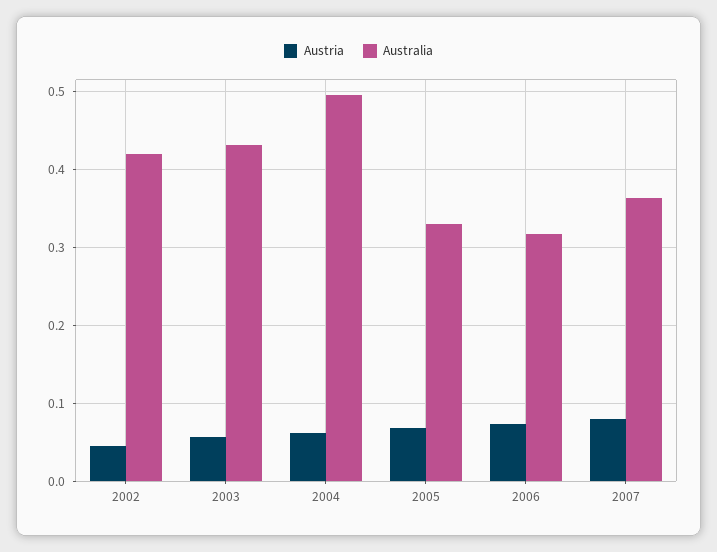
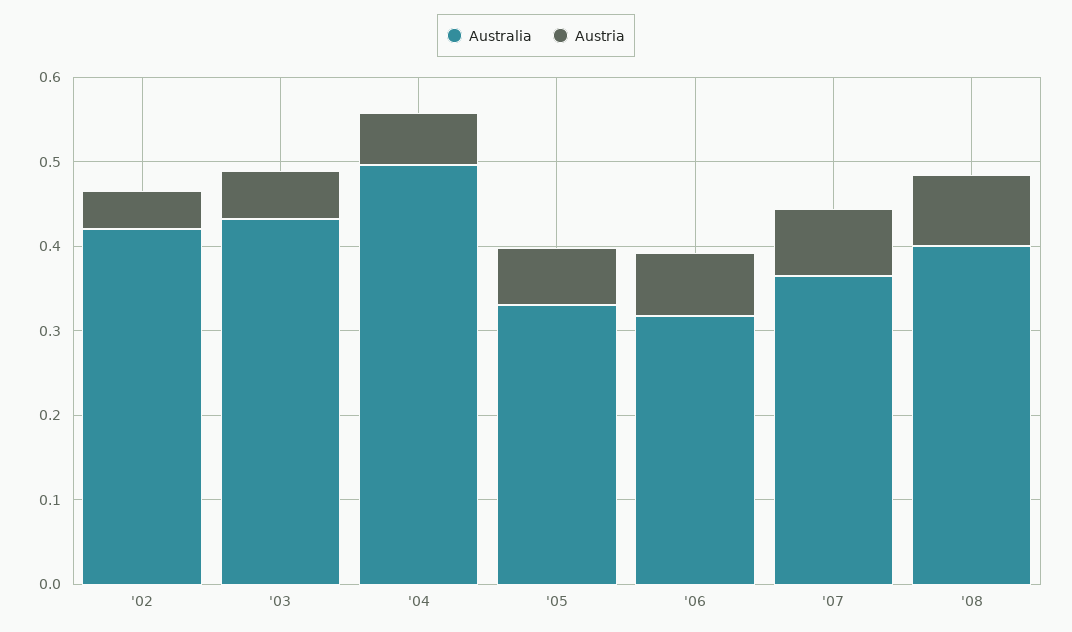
Australia, '08: none -> 0.4
Austria, '08: none -> 0.08

